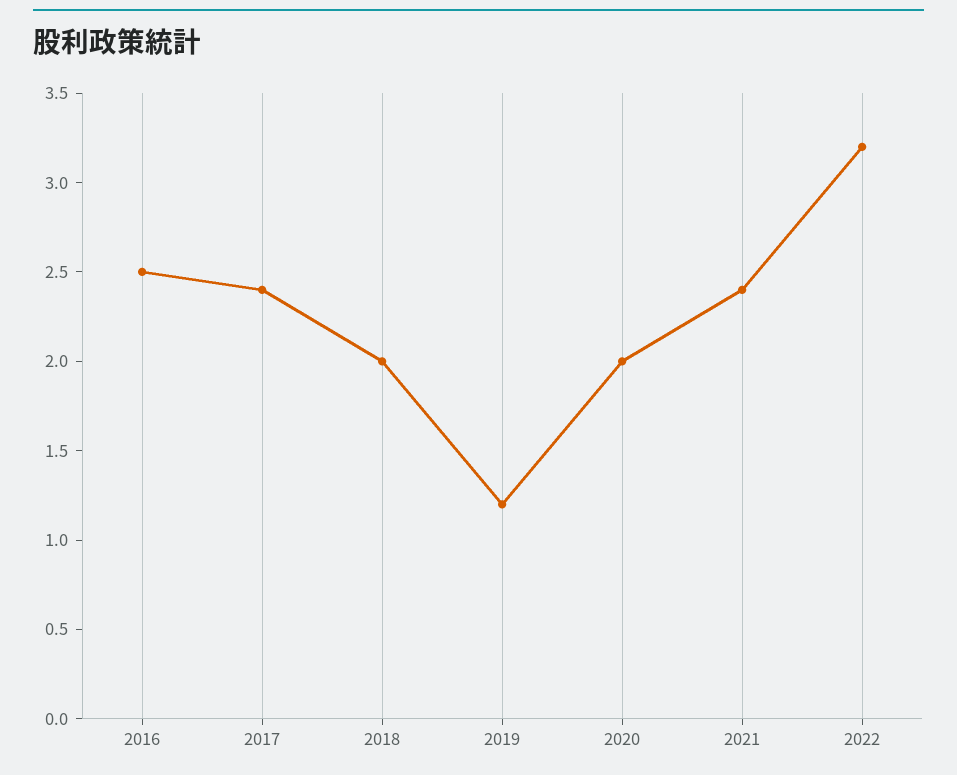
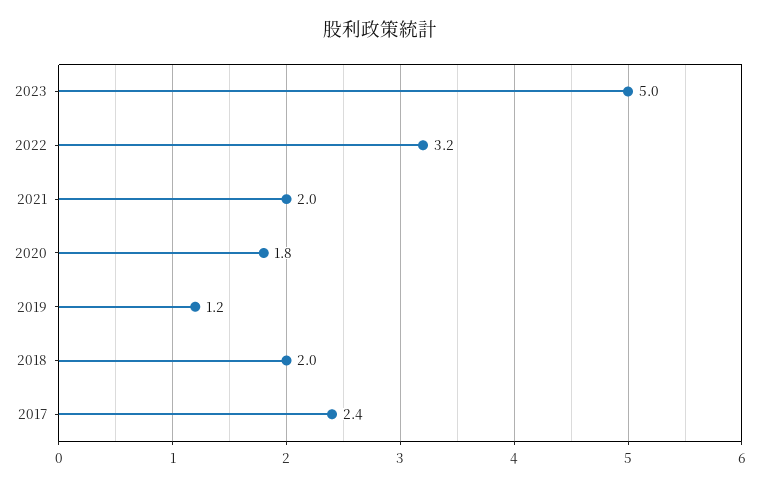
2016: 2.5 -> none
2020: 2 -> 1.8
2021: 2.4 -> 2
2023: none -> 5

